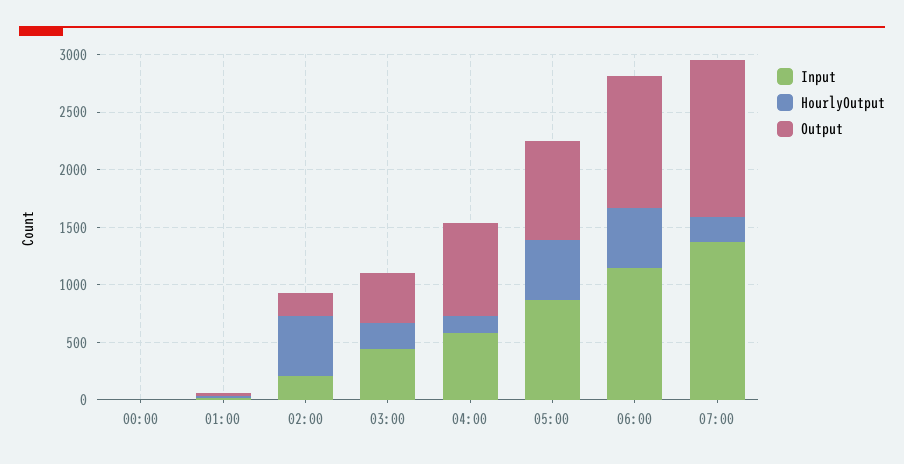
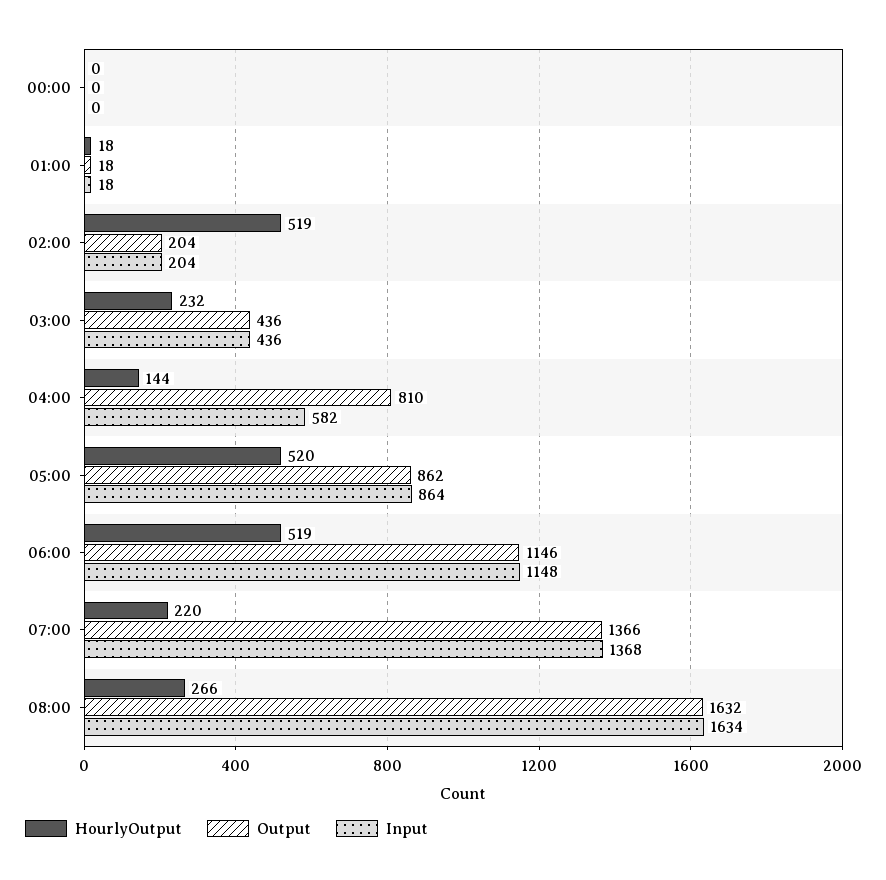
HourlyOutput, 08:00: none -> 266
Output, 08:00: none -> 1632
Input, 08:00: none -> 1634

